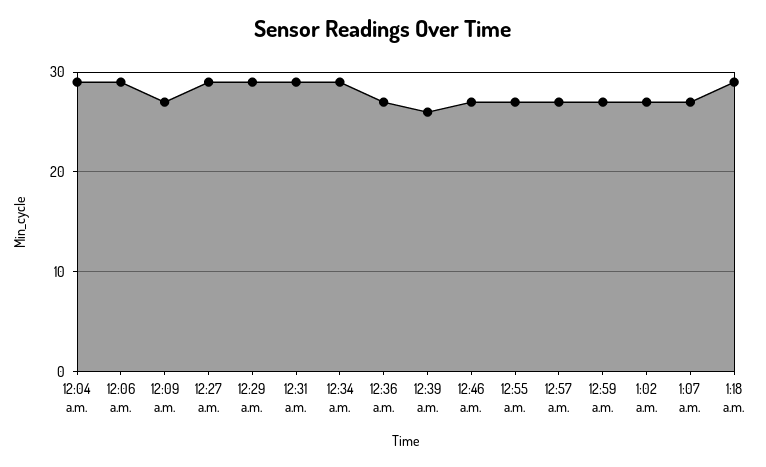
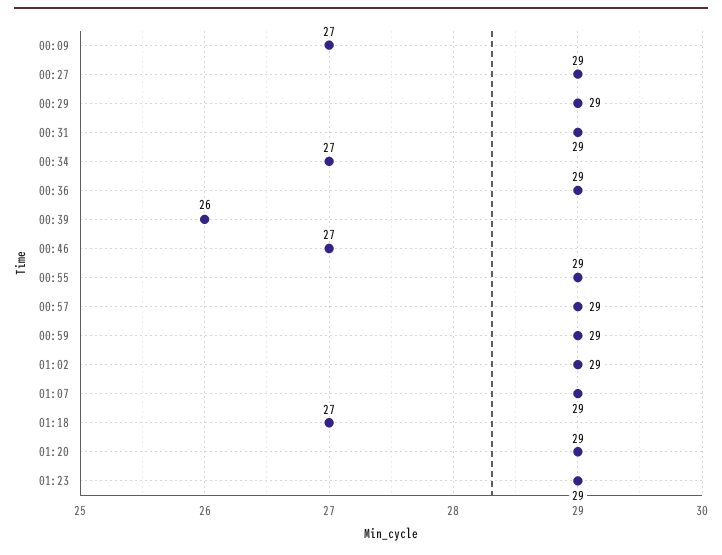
12:04 a.m.: 29 -> none
12:06 a.m.: 29 -> none
12:34 a.m.: 29 -> 27
12:36 a.m.: 27 -> 29
12:55 a.m.: 27 -> 29
12:57 a.m.: 27 -> 29
12:59 a.m.: 27 -> 29
1:02 a.m.: 27 -> 29
1:07 a.m.: 27 -> 29
1:18 a.m.: 29 -> 27
01:20: none -> 29
01:23: none -> 29

